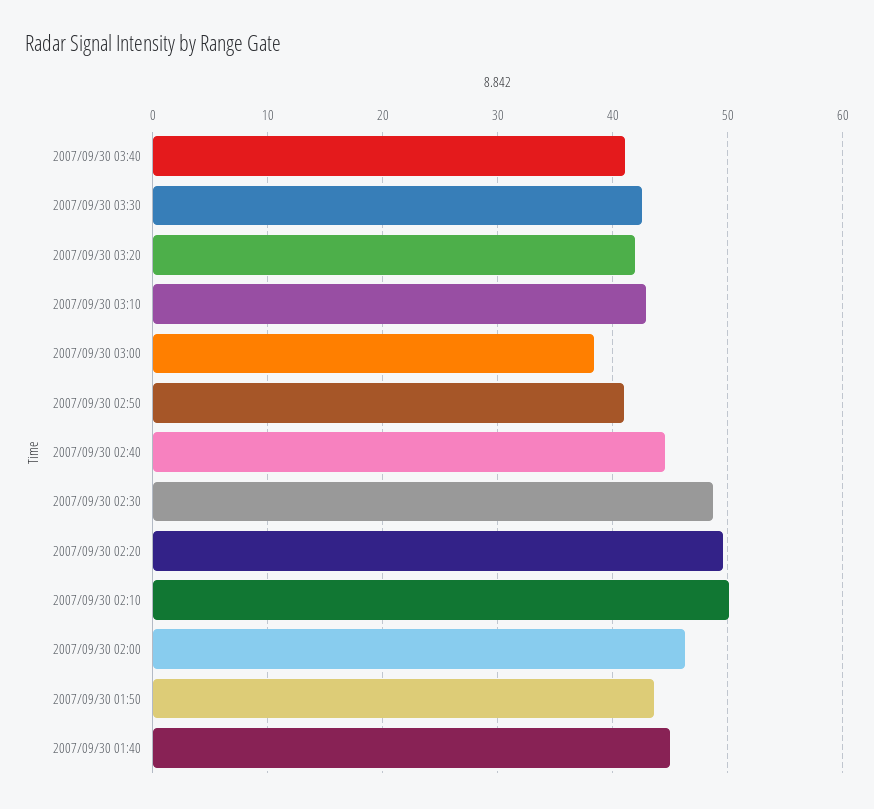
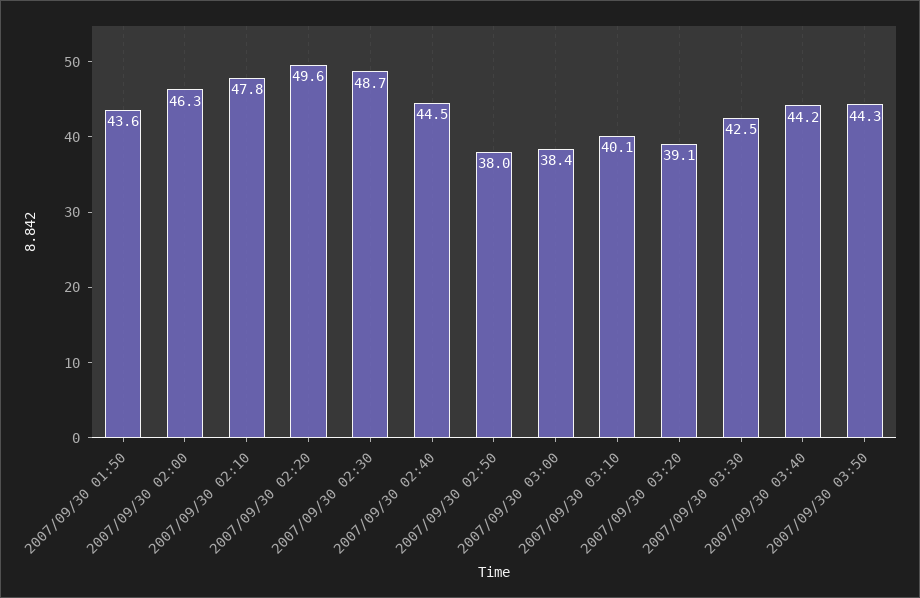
2007/09/30 03:40: 41 -> 44.2
2007/09/30 03:20: 42 -> 39.1
2007/09/30 03:10: 43 -> 40.1
2007/09/30 02:50: 41 -> 38
2007/09/30 02:10: 50 -> 47.8
2007/09/30 01:40: 45 -> none
2007/09/30 03:50: none -> 44.3

